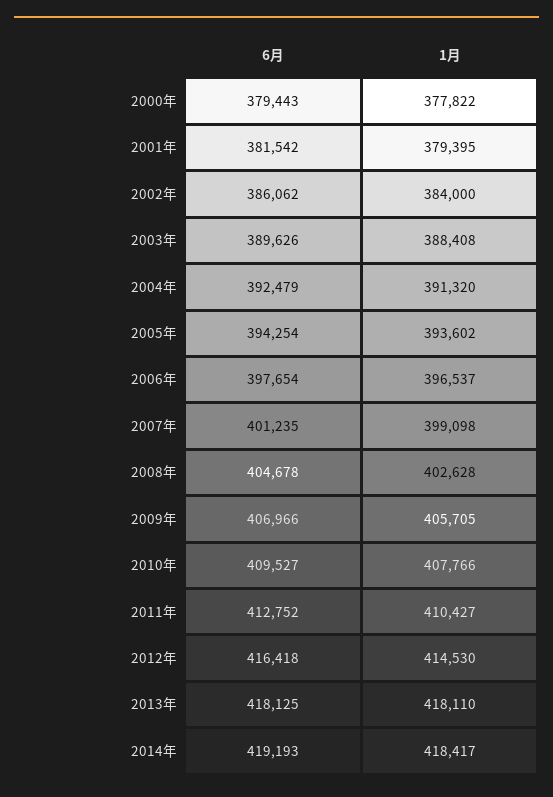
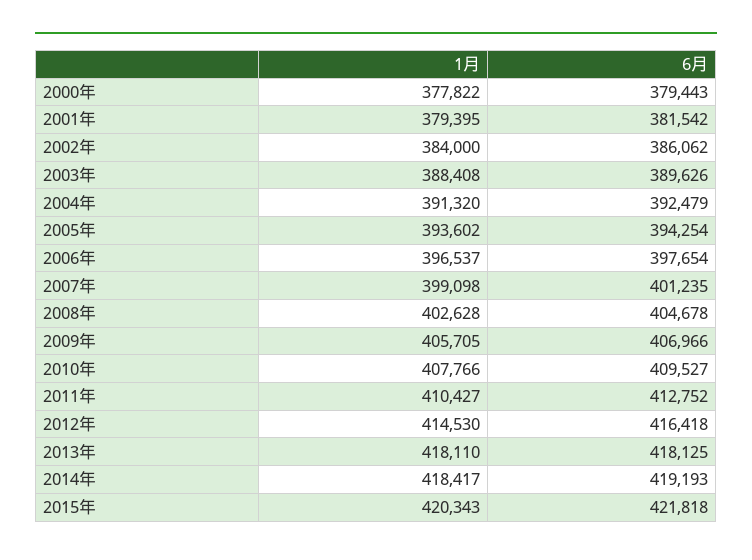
1月, 2015年: none -> 420343
6月, 2015年: none -> 421818

